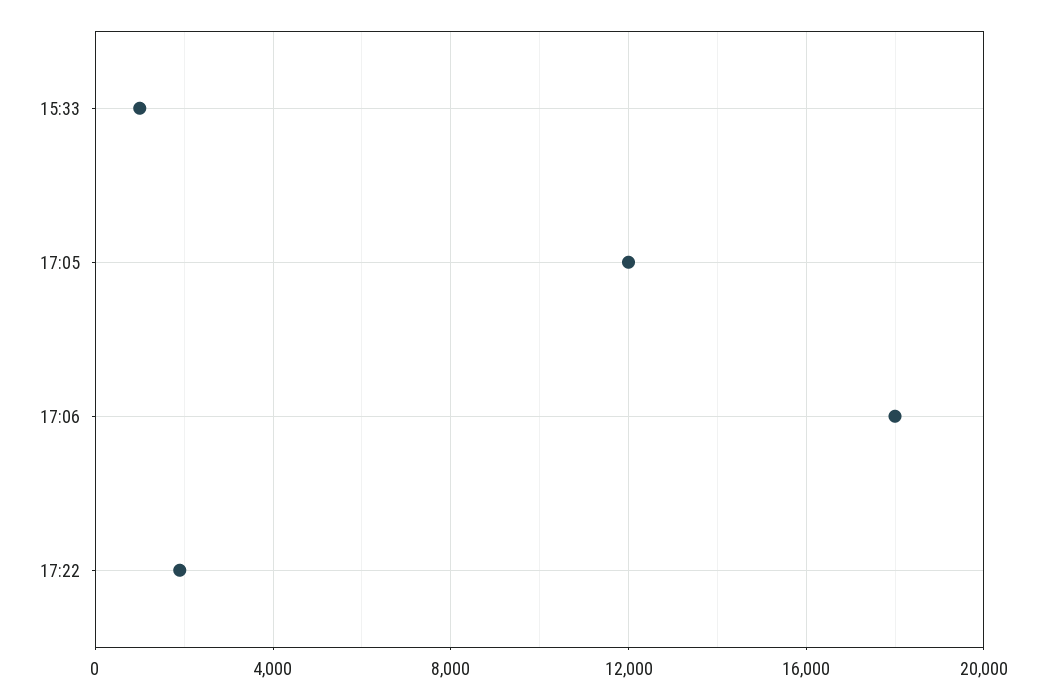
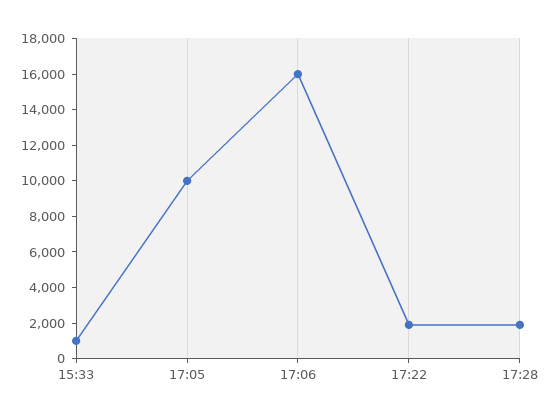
17:05: 12000 -> 10000
17:06: 18000 -> 16000
17:28: none -> 2000

